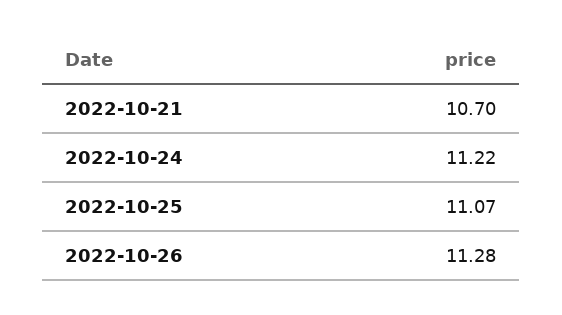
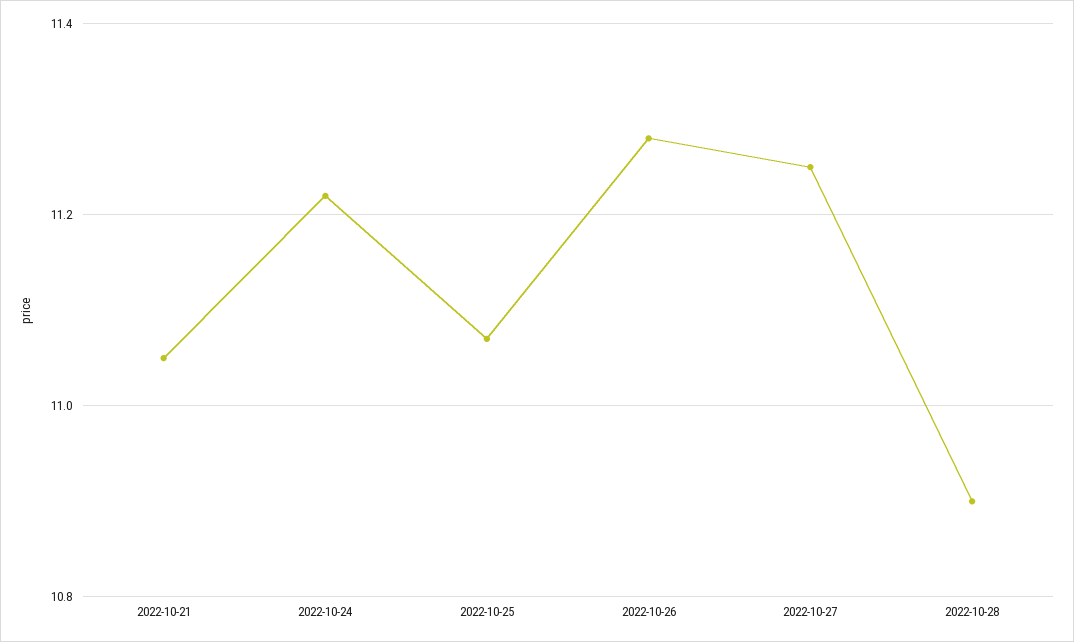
2022-10-21: 10.7 -> 11.05
2022-10-27: none -> 11.25
2022-10-28: none -> 10.9

